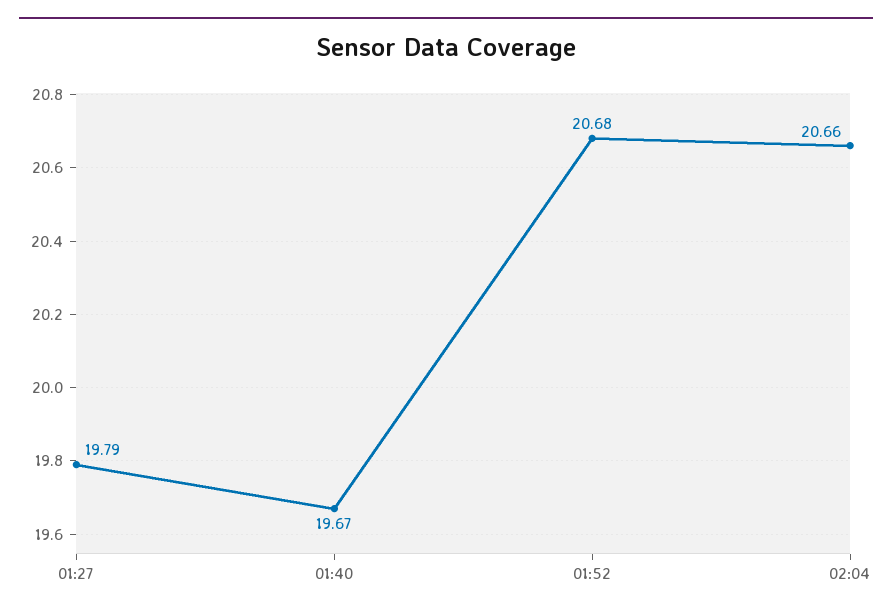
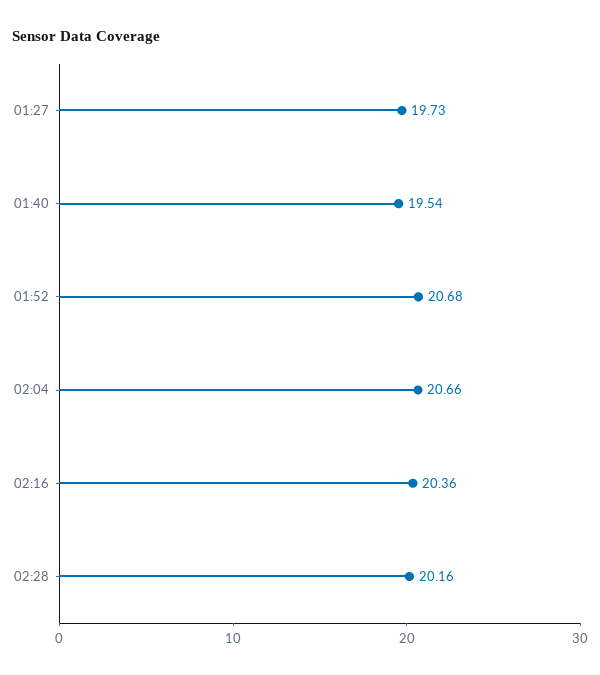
01:27: 19.79 -> 19.73
01:40: 19.67 -> 19.54
02:16: none -> 20.36
02:28: none -> 20.16

